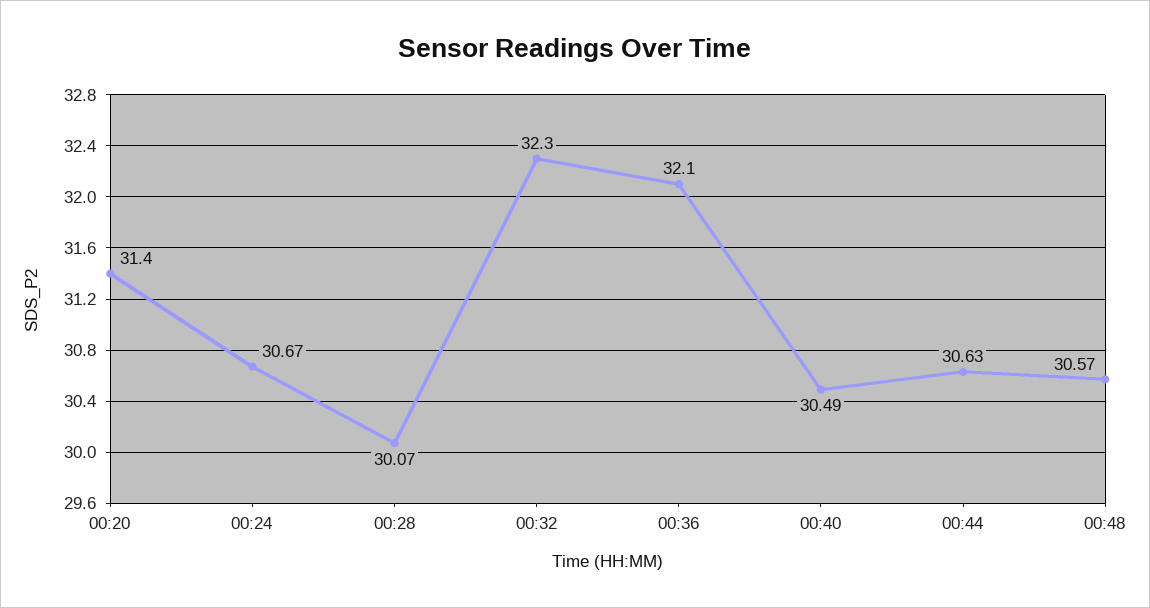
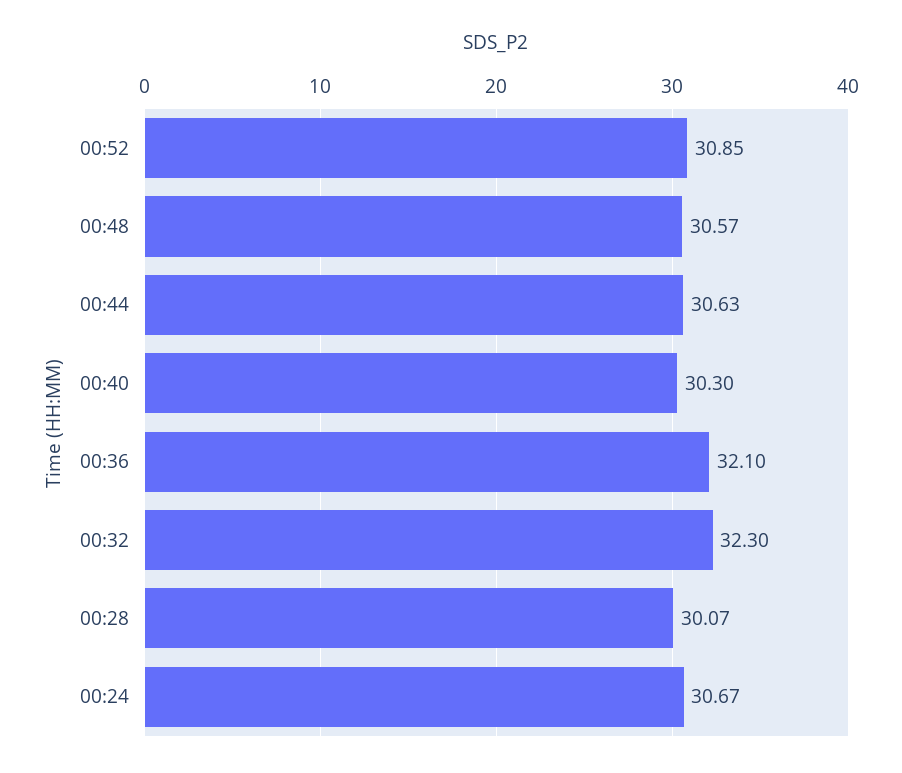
00:20: 31.4 -> none
00:40: 30.49 -> 30.3
00:52: none -> 30.85

